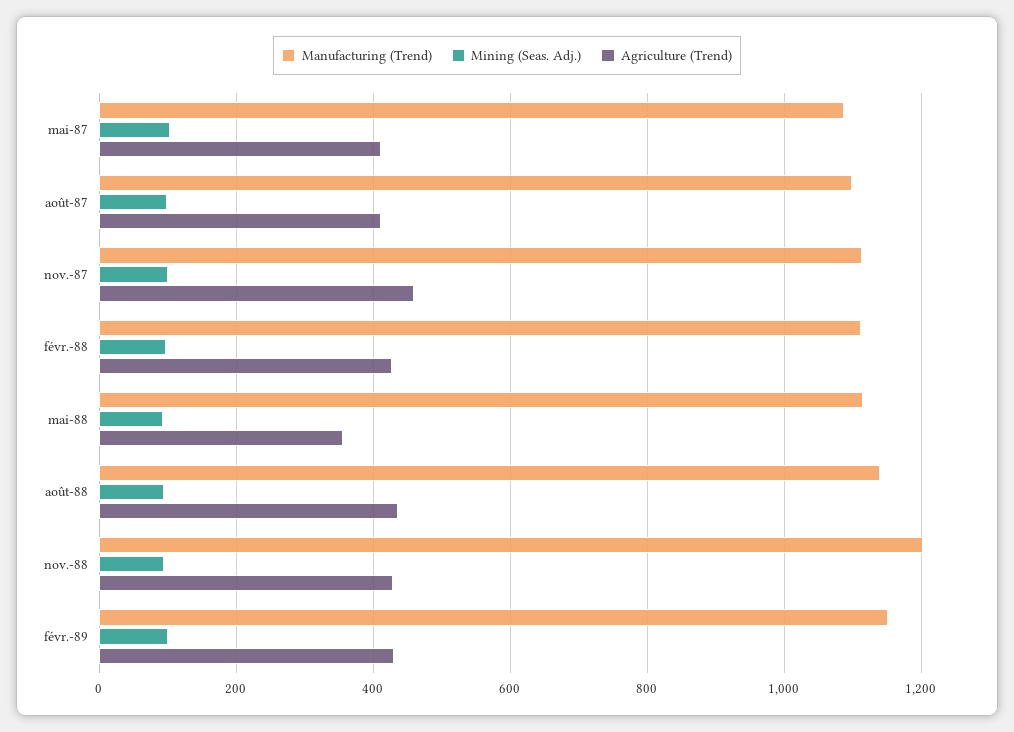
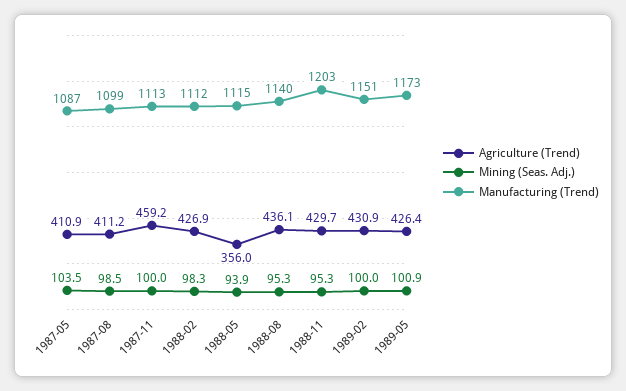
Agriculture (Trend), 1989-05: none -> 426.4
Mining (Seas. Adj.), 1989-05: none -> 100.9
Manufacturing (Trend), 1989-05: none -> 1173

